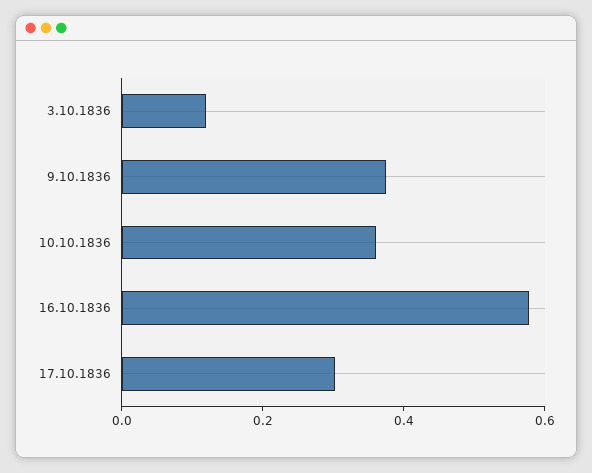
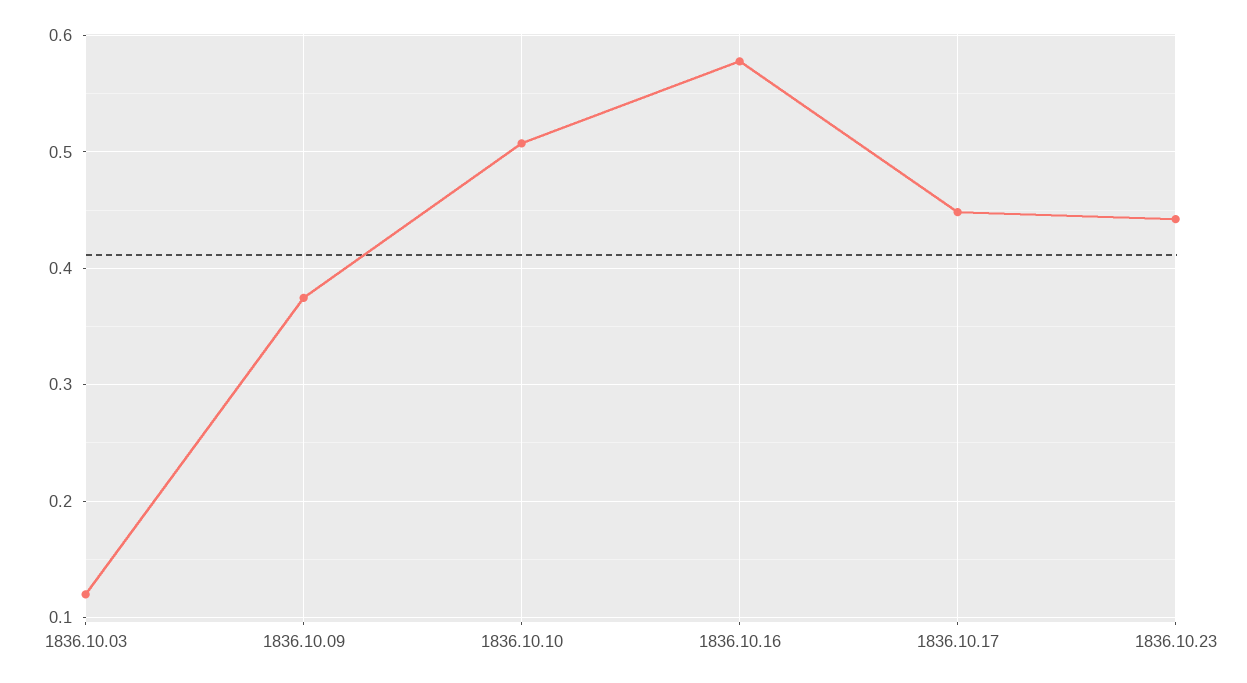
10.10.1836: 0.35 -> 0.51
17.10.1836: 0.3 -> 0.45
1836.10.23: none -> 0.44

